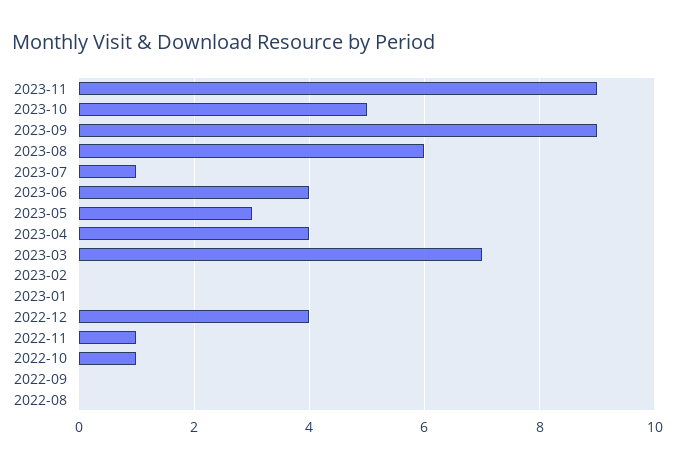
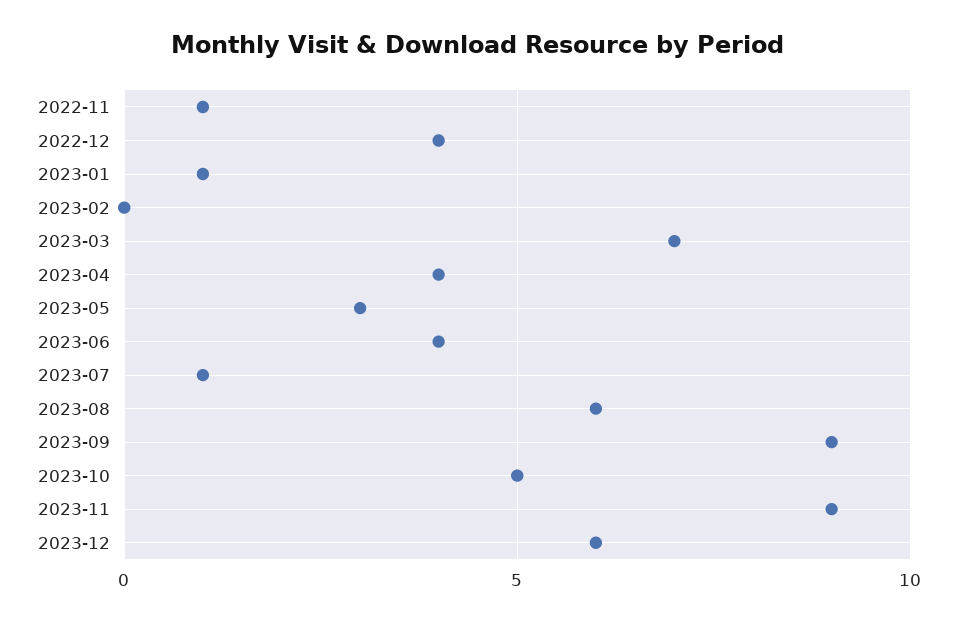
2023-01: 0 -> 1
2022-10: 1 -> none
2022-09: 0 -> none
2022-08: 0 -> none
2023-12: none -> 6

